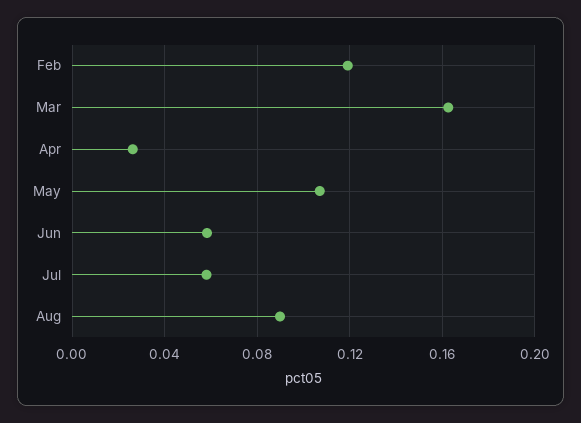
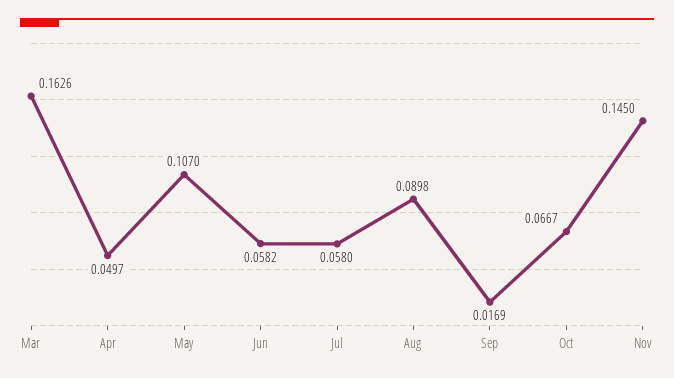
Feb: 0.12 -> none
Apr: 0.025 -> 0.0497
Sep: none -> 0.0169
Oct: none -> 0.0667
Nov: none -> 0.145

